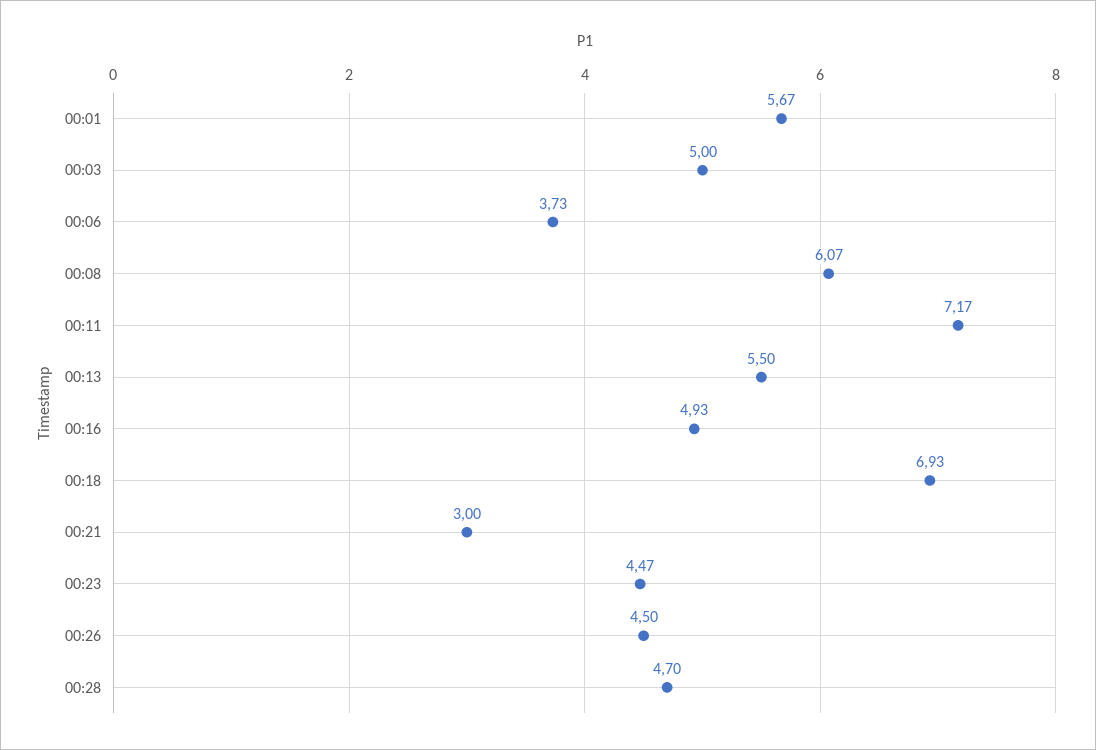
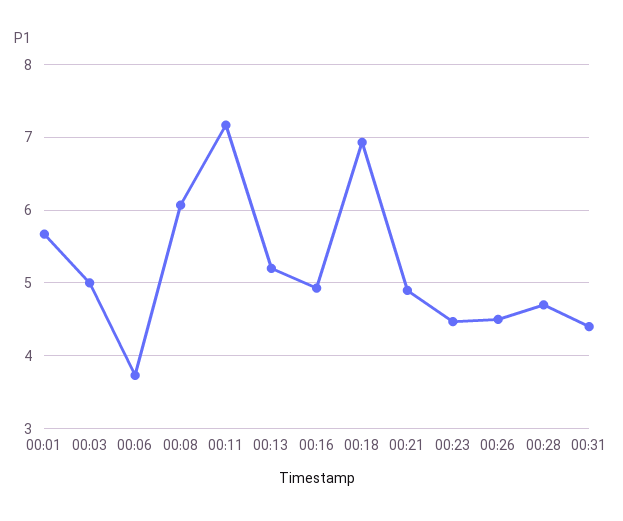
00:13: 5.5 -> 5.2
00:21: 3 -> 4.9
00:31: none -> 4.4

